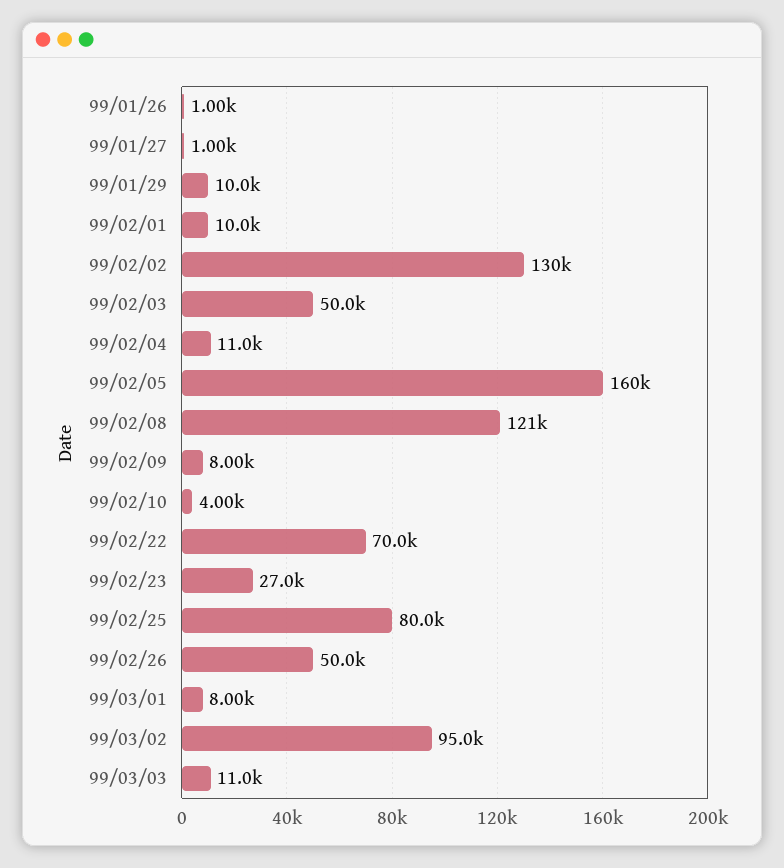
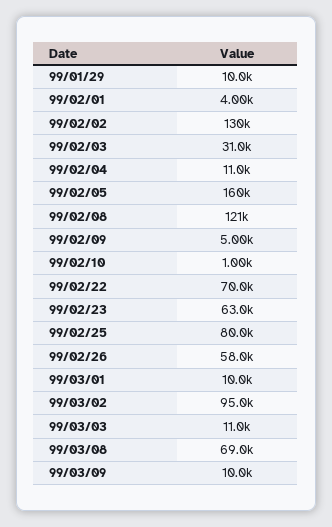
99/01/26: 1000 -> none
99/01/27: 1000 -> none
99/02/01: 10000 -> 4000
99/02/03: 50000 -> 31000
99/02/09: 8000 -> 5000
99/02/10: 4000 -> 1000
99/02/23: 27000 -> 63000
99/02/26: 50000 -> 58000
99/03/01: 8000 -> 10000
99/03/08: none -> 69000
99/03/09: none -> 10000

